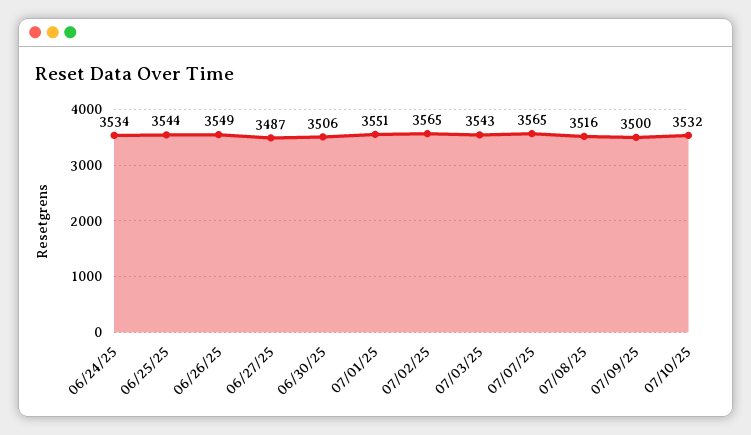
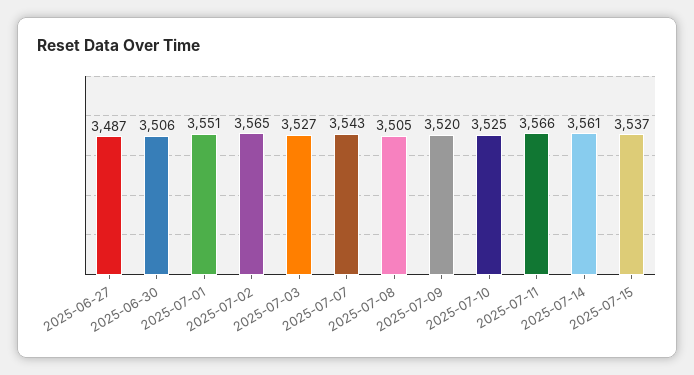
06/24/25: 3534 -> none
06/25/25: 3544 -> none
06/26/25: 3549 -> none
07/03/25: 3543 -> 3527
07/07/25: 3565 -> 3543
07/08/25: 3516 -> 3505
07/09/25: 3500 -> 3520
07/10/25: 3532 -> 3525
2025-07-11: none -> 3566
2025-07-14: none -> 3561
2025-07-15: none -> 3537

